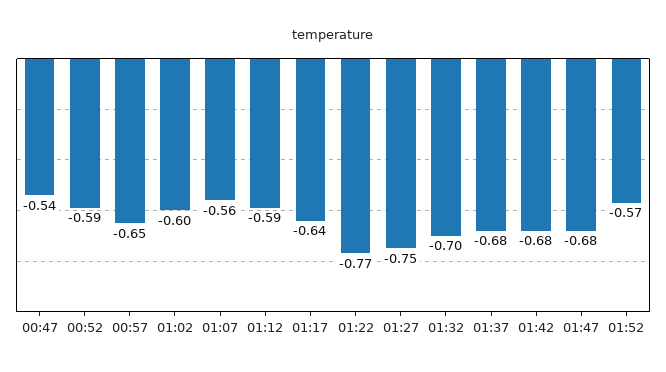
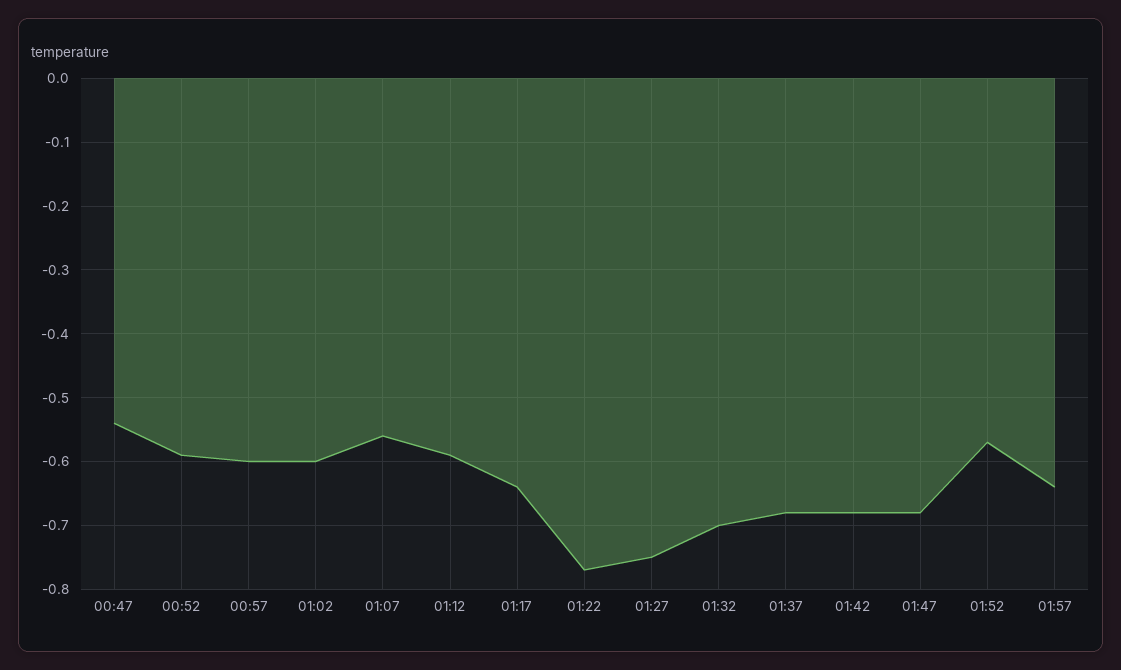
00:57: -0.65 -> -0.6
01:57: none -> -0.64

